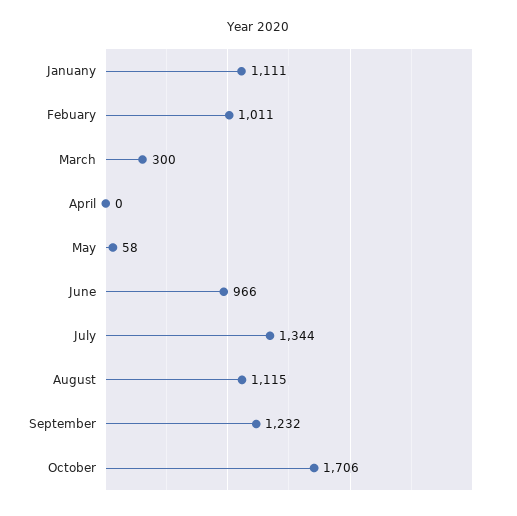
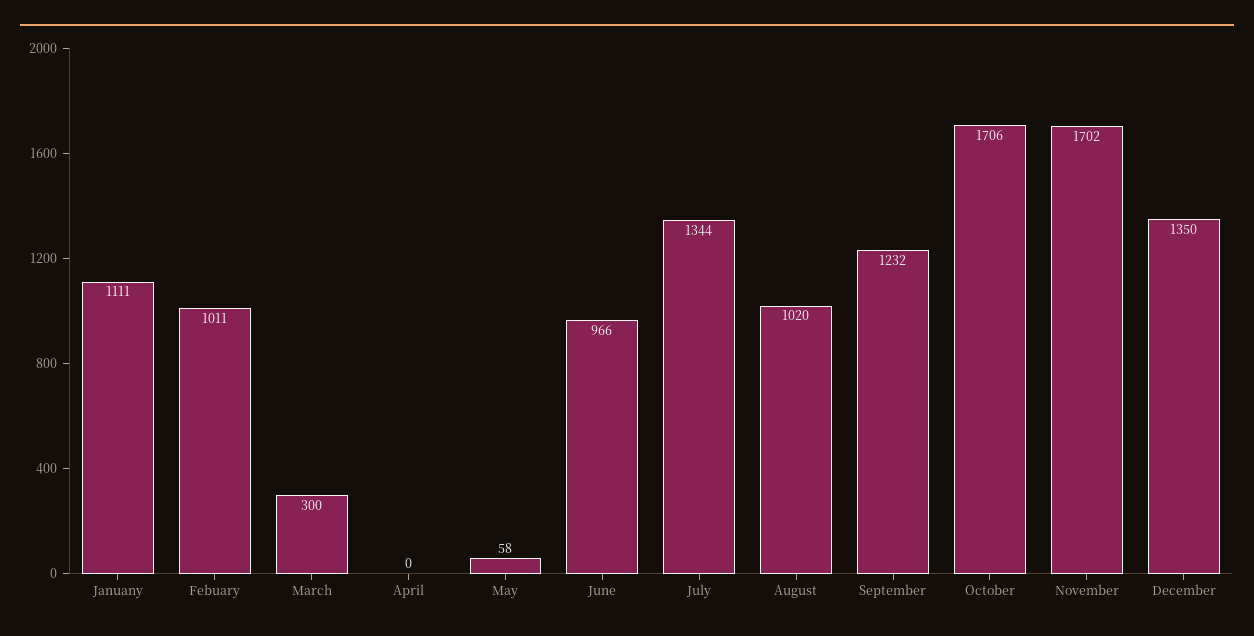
August: 1115 -> 1020
November: none -> 1702
December: none -> 1350

